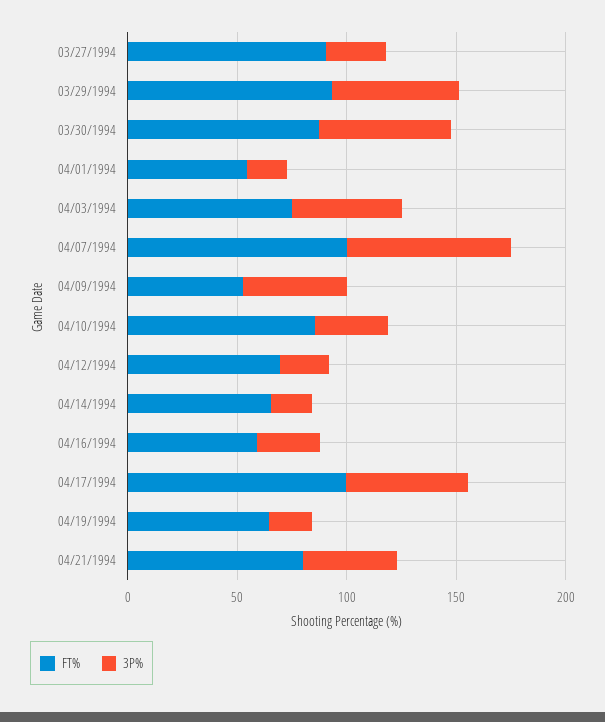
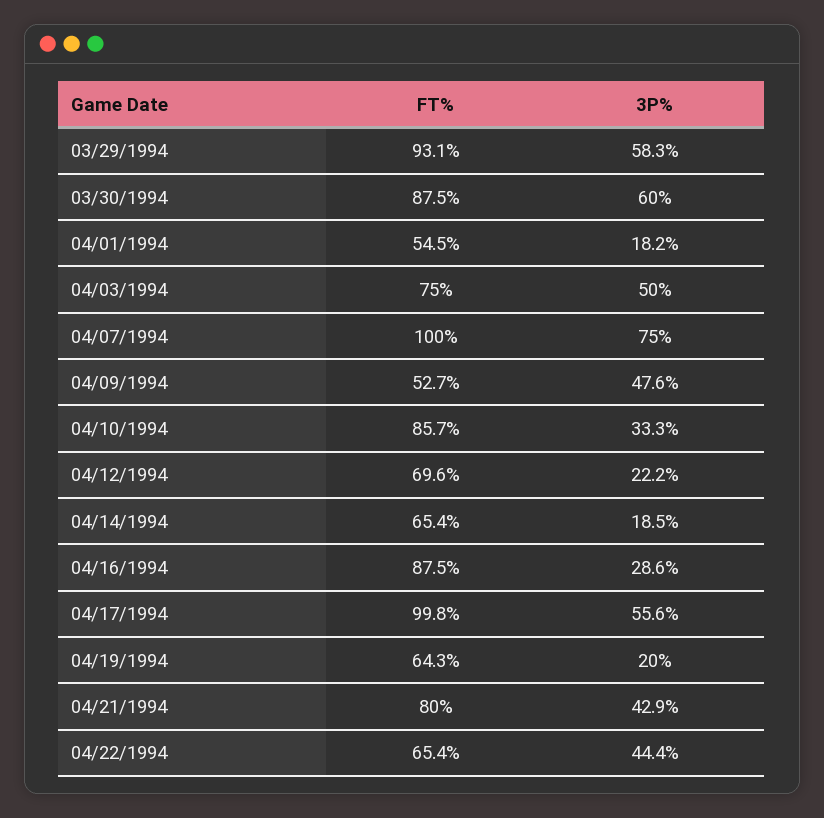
FT%, 03/27/1994: 90 -> none
3P%, 03/27/1994: 30 -> none
FT%, 04/16/1994: 60 -> 87.5
FT%, 04/22/1994: none -> 65.4
3P%, 04/22/1994: none -> 44.4

